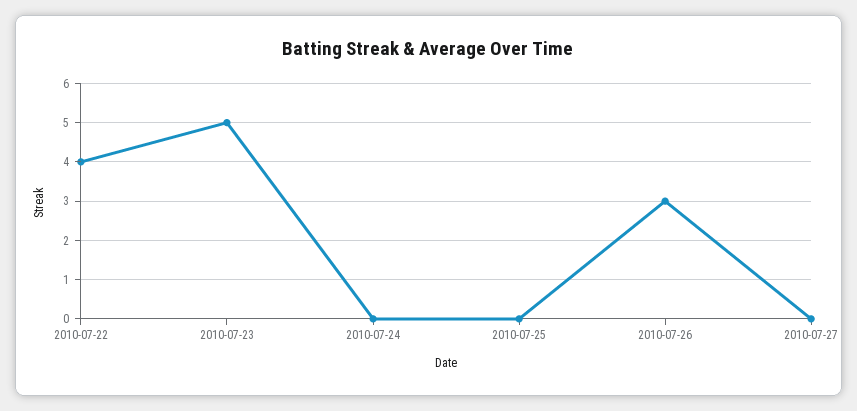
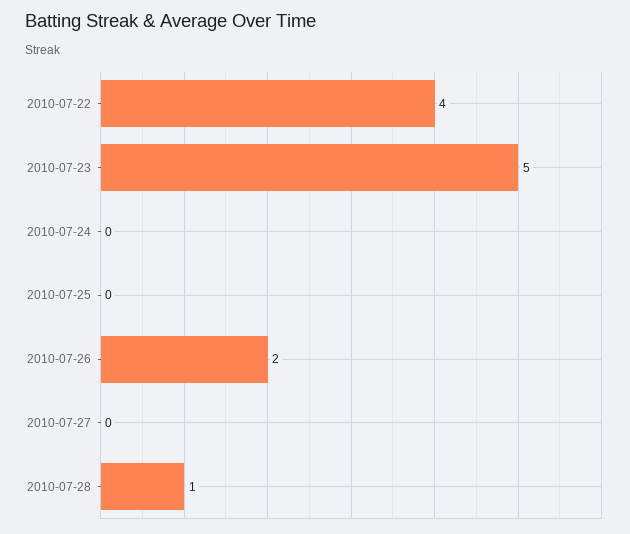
2010-07-26: 3 -> 2
2010-07-28: none -> 1

